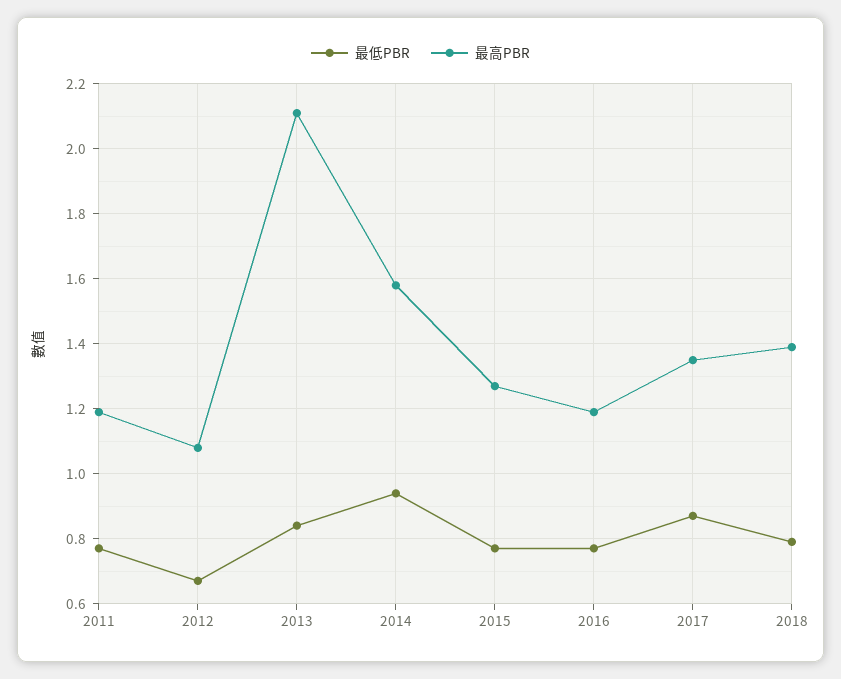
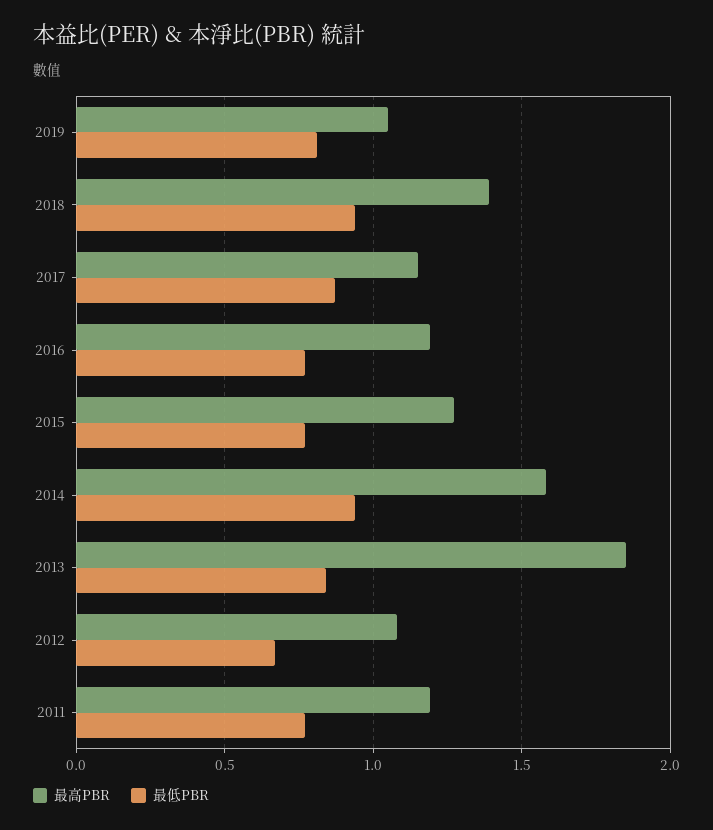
最高PBR, 2013: 2.1 -> 1.85
最高PBR, 2017: 1.35 -> 1.15
最低PBR, 2018: 0.8 -> 0.95
最高PBR, 2019: none -> 1.05
最低PBR, 2019: none -> 0.8

